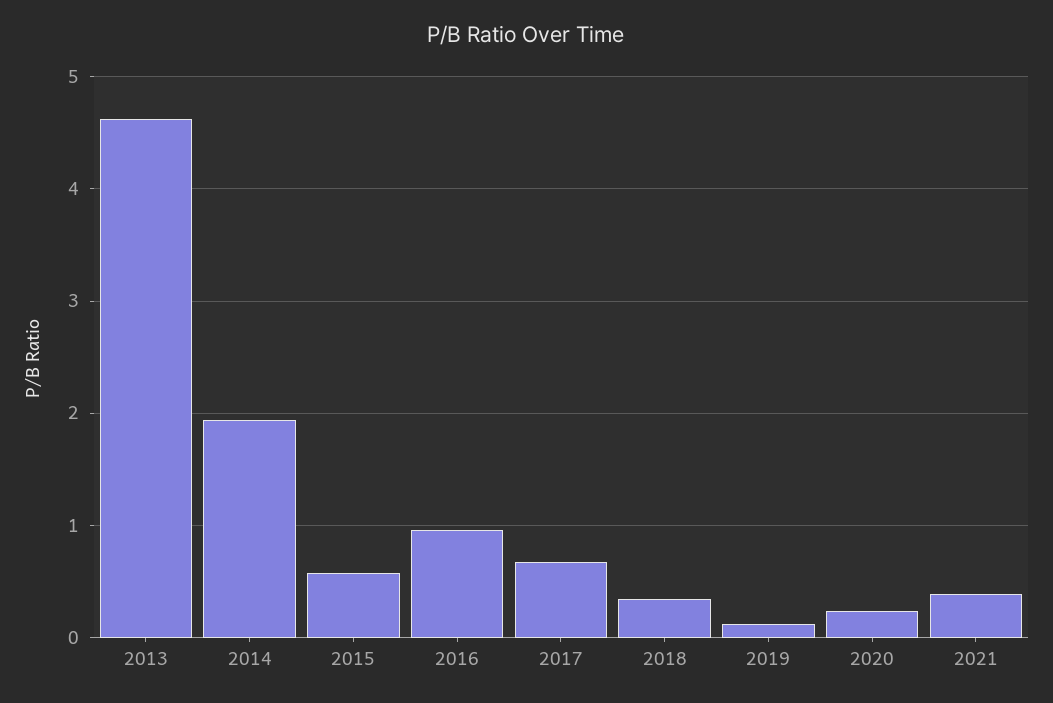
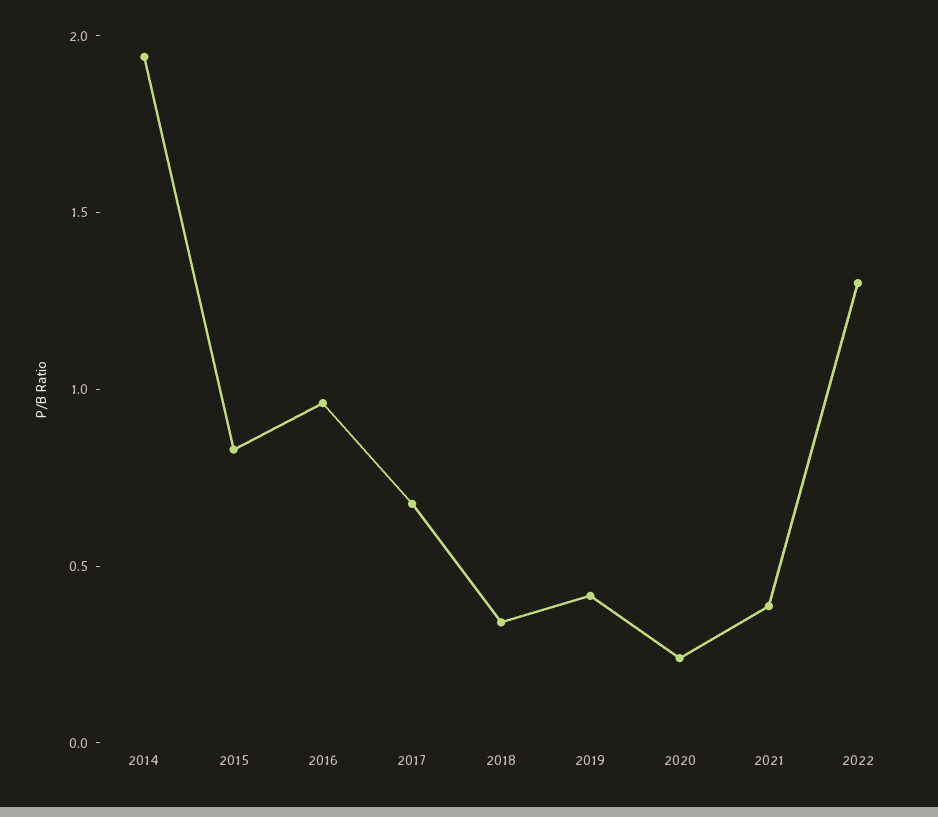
2013: 4.6 -> none
2015: 0.6 -> 0.8
2019: 0.1 -> 0.4
2022: none -> 1.3

